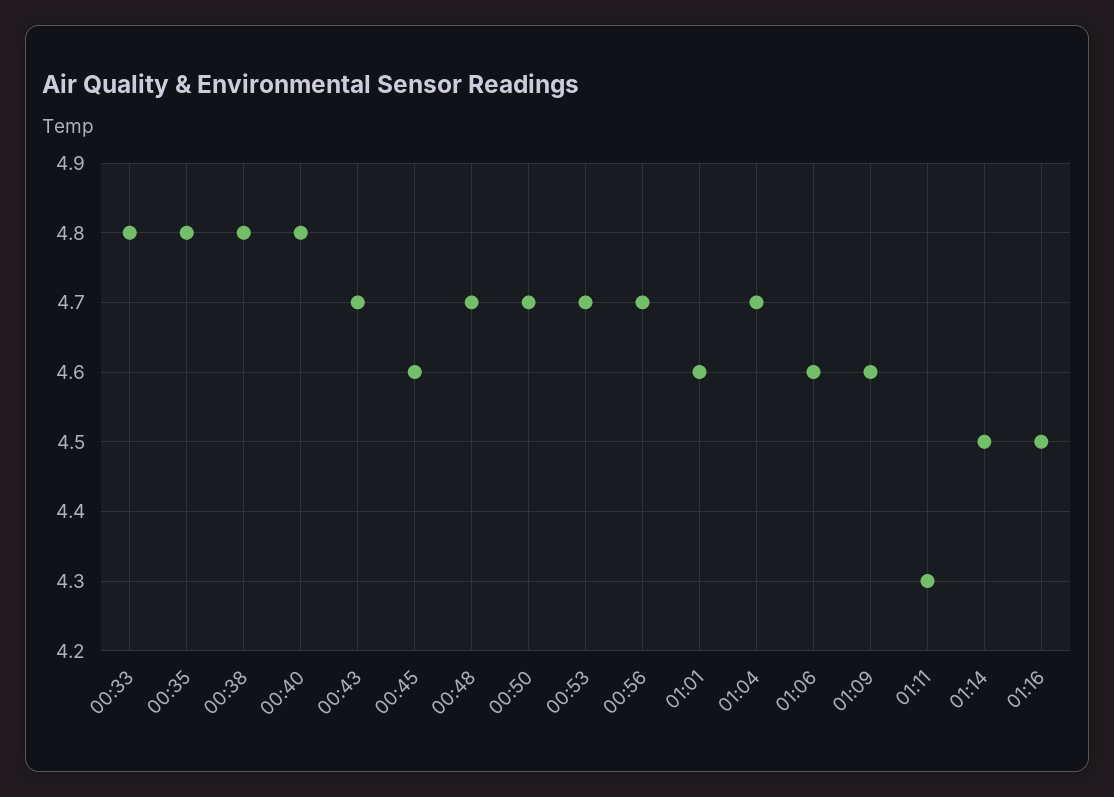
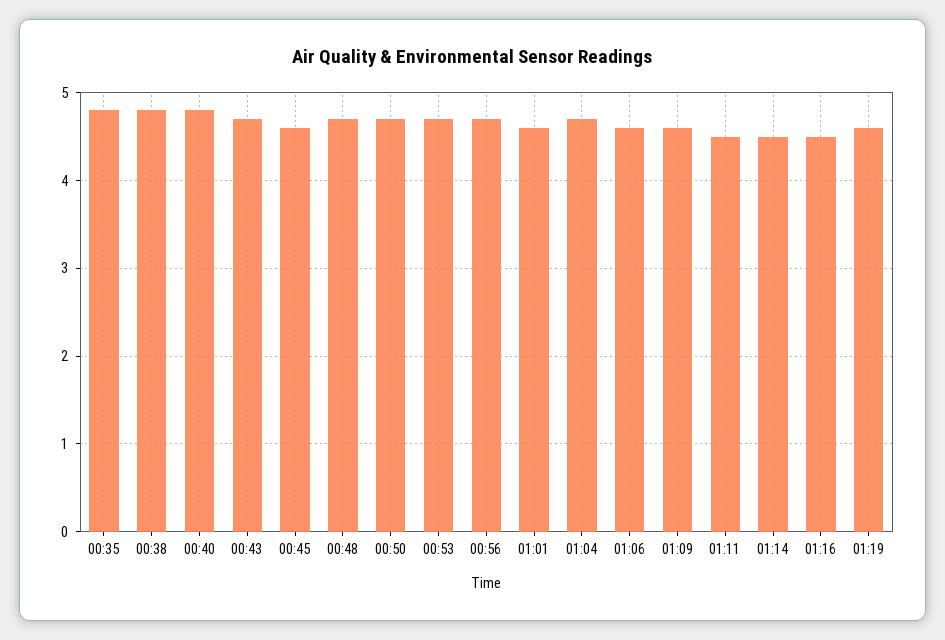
00:33: 4.8 -> none
01:11: 4.3 -> 4.5
01:19: none -> 4.6

